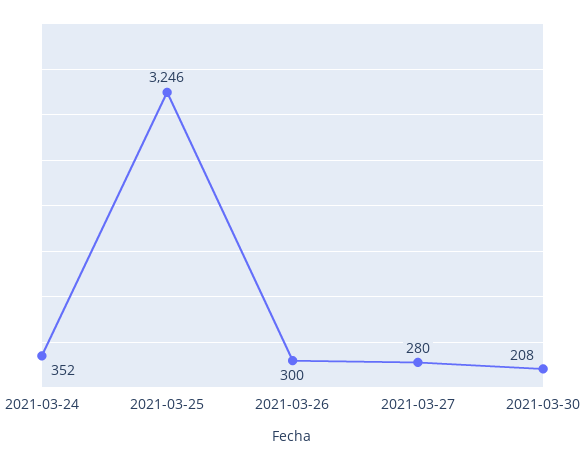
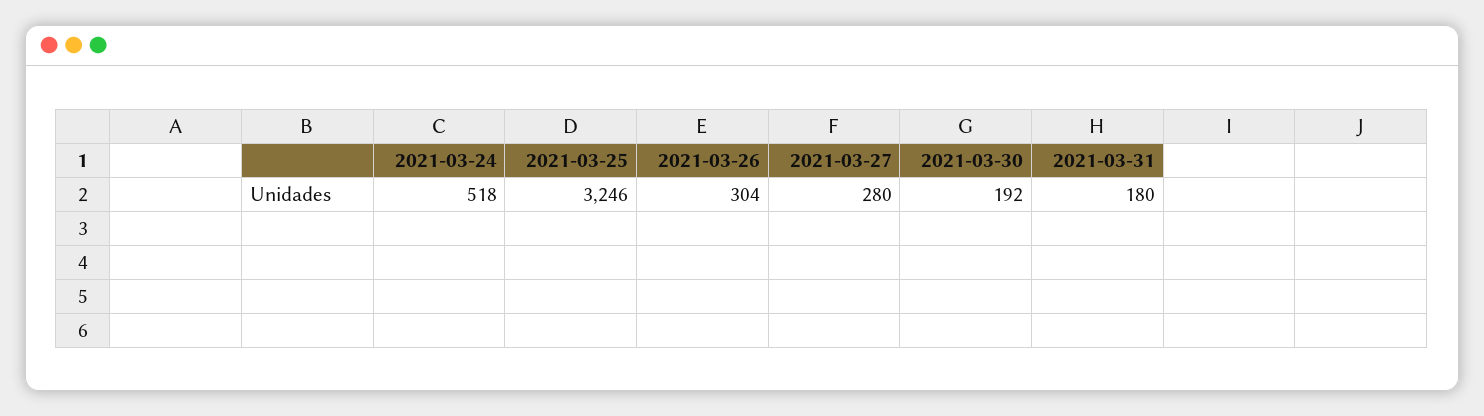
2021-03-24: 352 -> 518
2021-03-26: 300 -> 304
2021-03-30: 208 -> 192
2021-03-31: none -> 180

